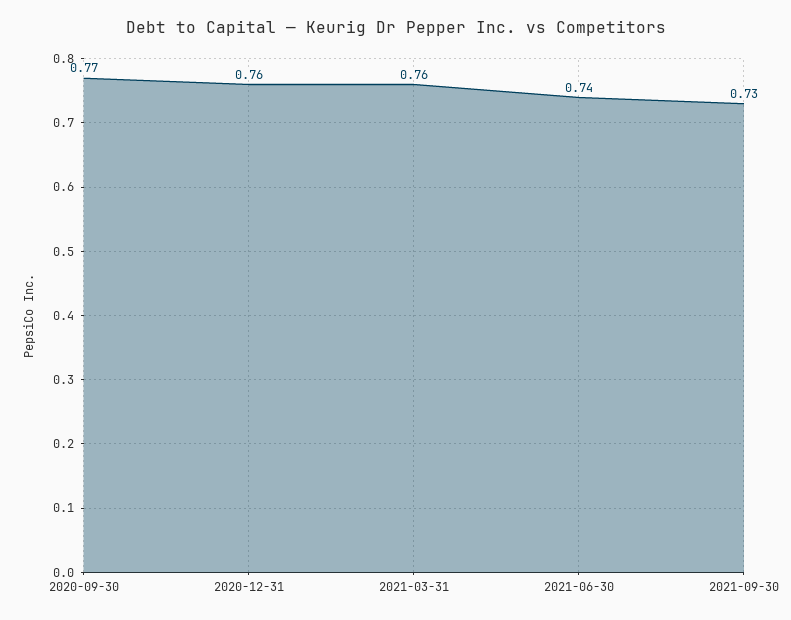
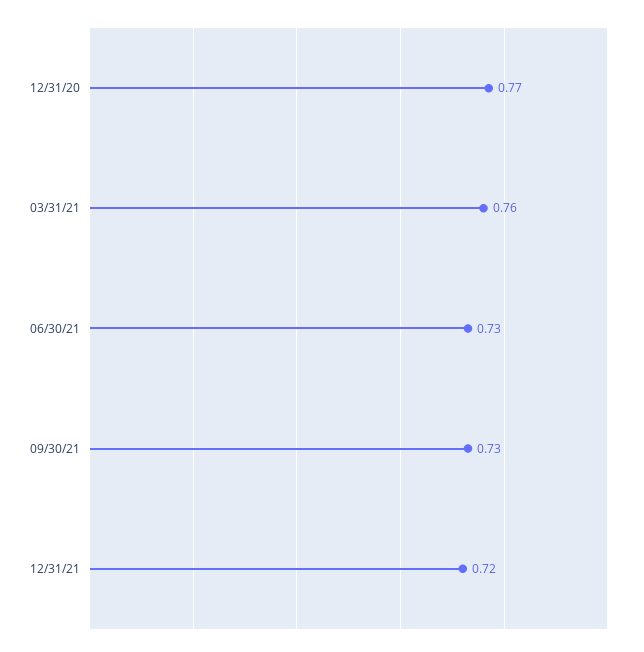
2020-09-30: 0.77 -> none
2020-12-31: 0.76 -> 0.77
2021-06-30: 0.74 -> 0.73
12/31/21: none -> 0.72

